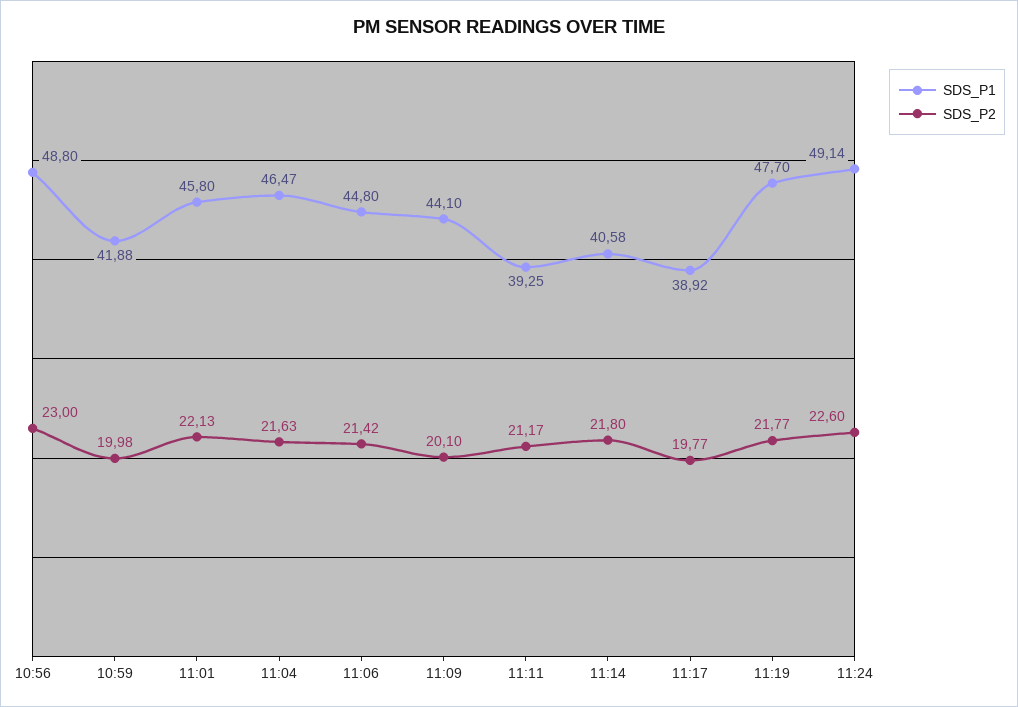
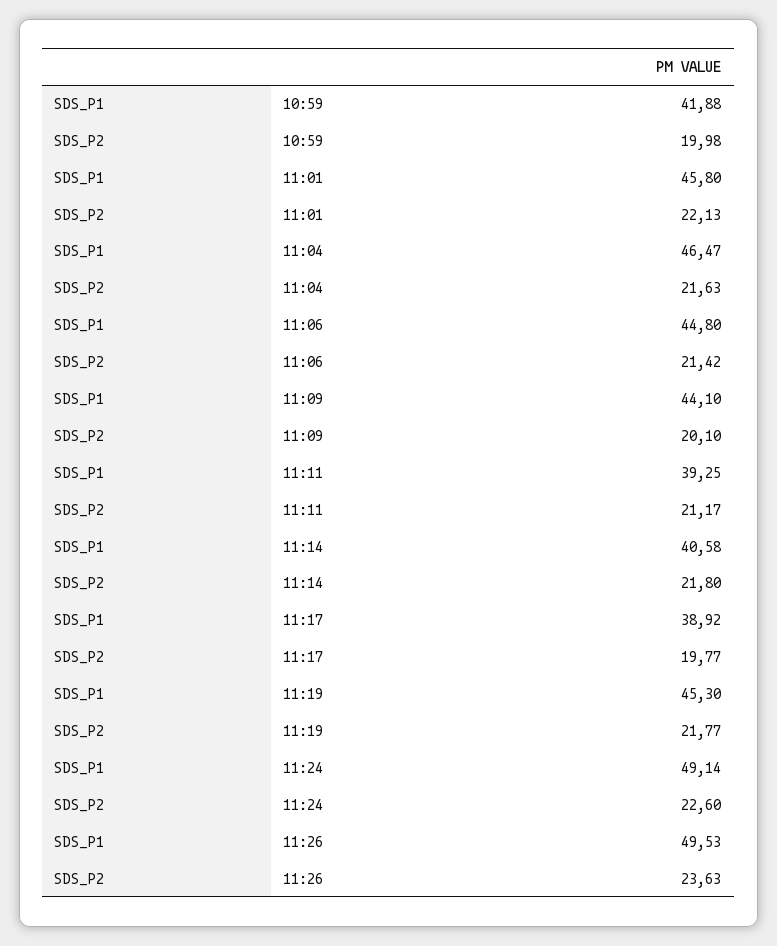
SDS_P1, 10:56: 48.8 -> none
SDS_P2, 10:56: 23 -> none
SDS_P1, 11:19: 47.7 -> 45.3
SDS_P1, 11:26: none -> 49.53
SDS_P2, 11:26: none -> 23.63

